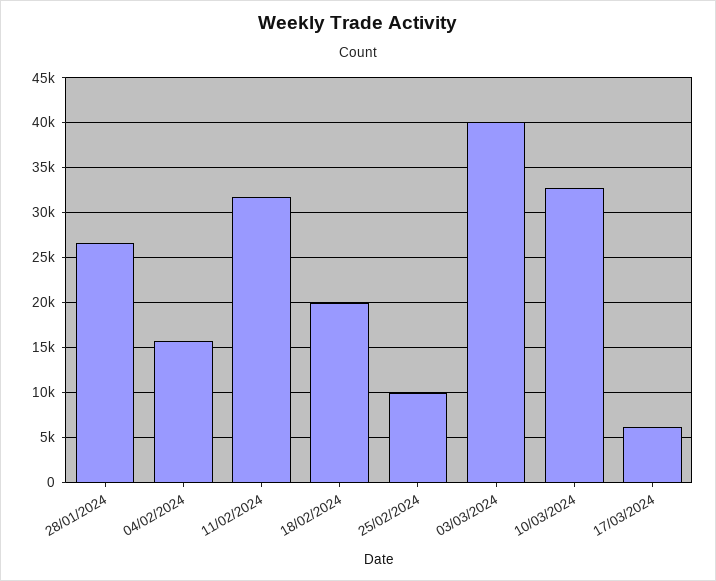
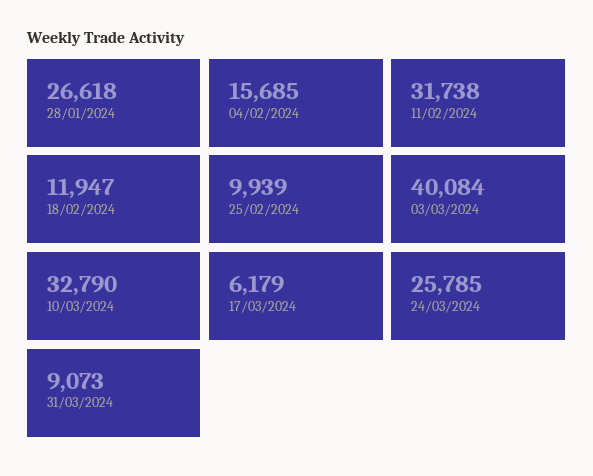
18/02/2024: 20000 -> 11947
24/03/2024: none -> 25785
31/03/2024: none -> 9073

